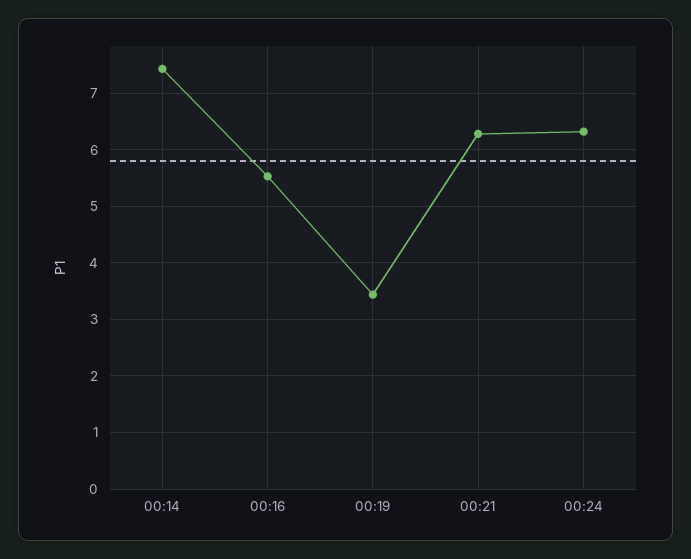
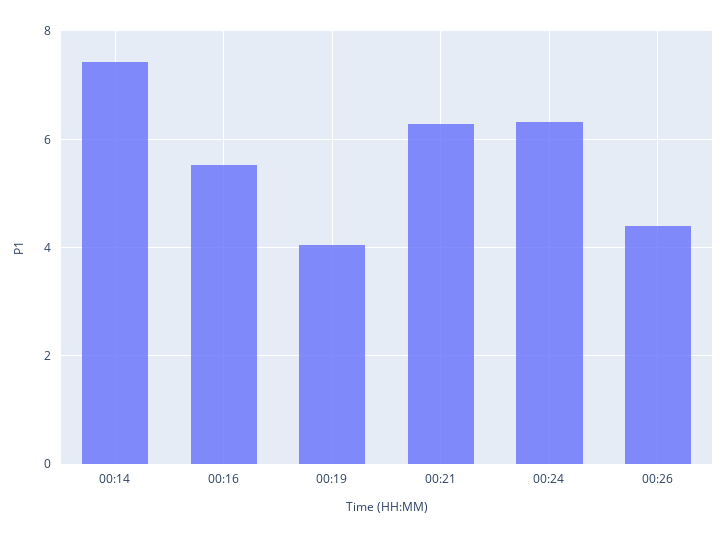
00:19: 3.4 -> 4
00:26: none -> 4.4

